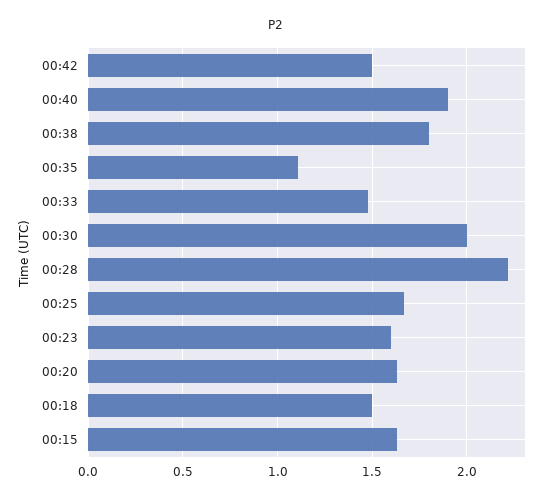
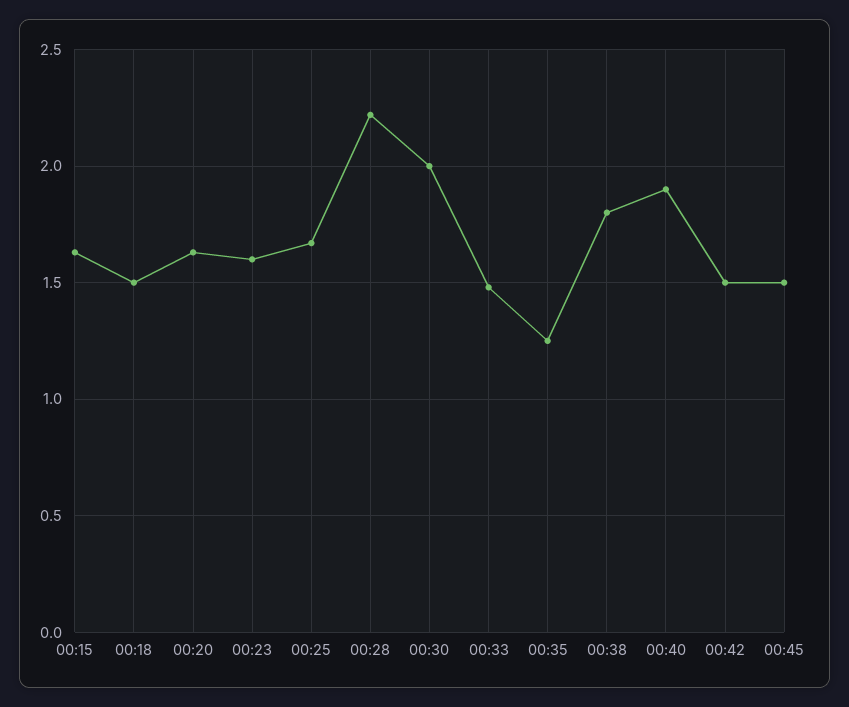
00:35: 1.1 -> 1.25
00:45: none -> 1.5

